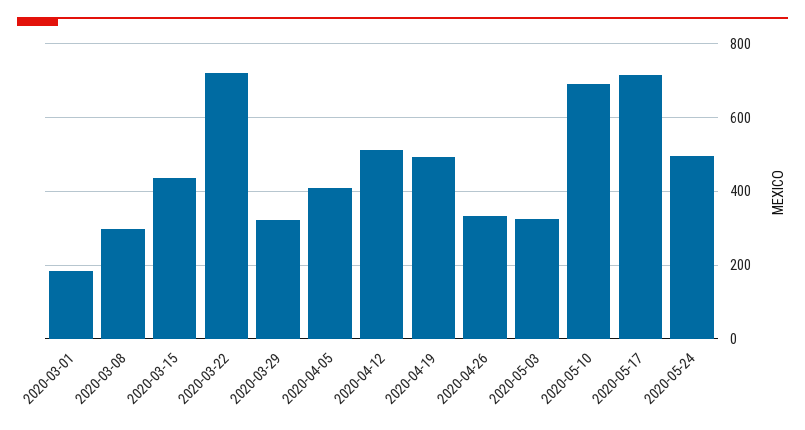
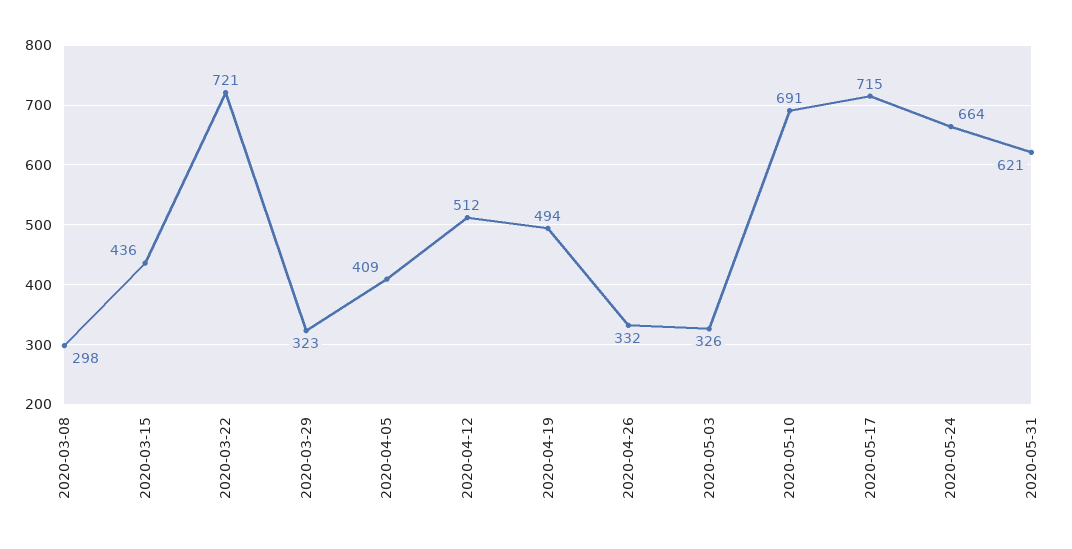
2020-03-01: 180 -> none
2020-05-24: 500 -> 664
2020-05-31: none -> 621

